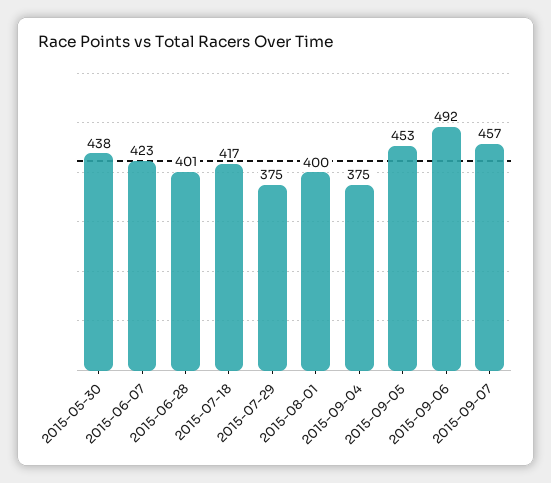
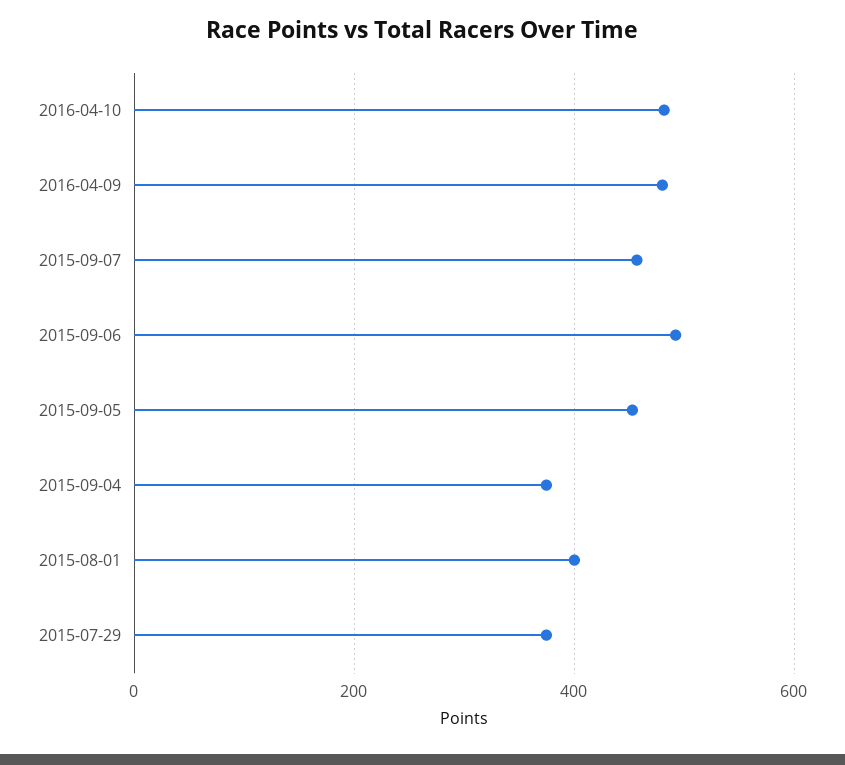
2015-05-30: 438 -> none
2015-06-07: 423 -> none
2015-06-28: 401 -> none
2015-07-18: 417 -> none
2016-04-10: none -> 480
2016-04-09: none -> 480

